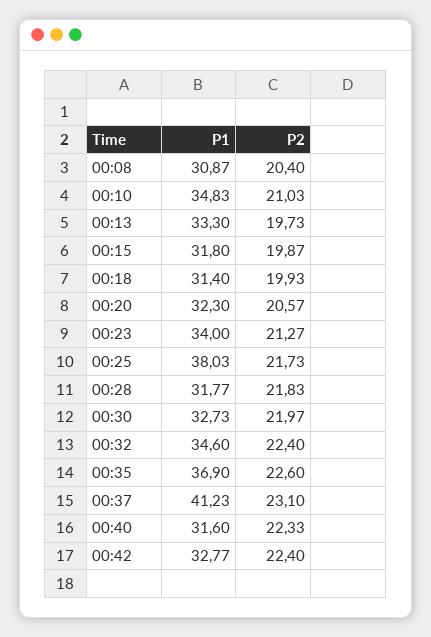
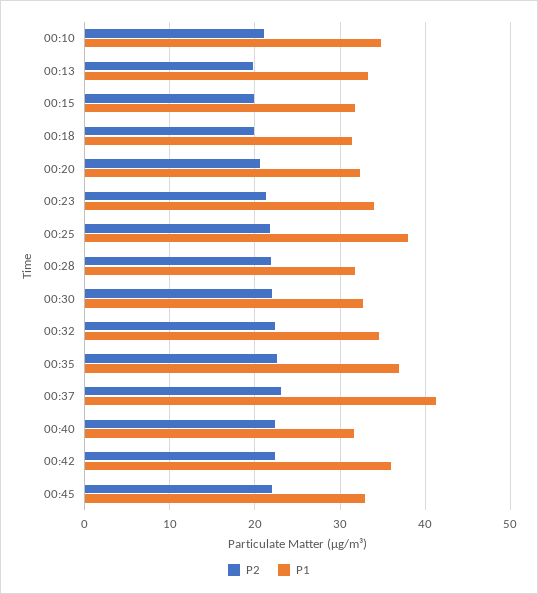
P1, 00:08: 30.87 -> none
P2, 00:08: 20.4 -> none
P1, 00:42: 32.77 -> 36
P2, 00:45: none -> 22
P1, 00:45: none -> 33

